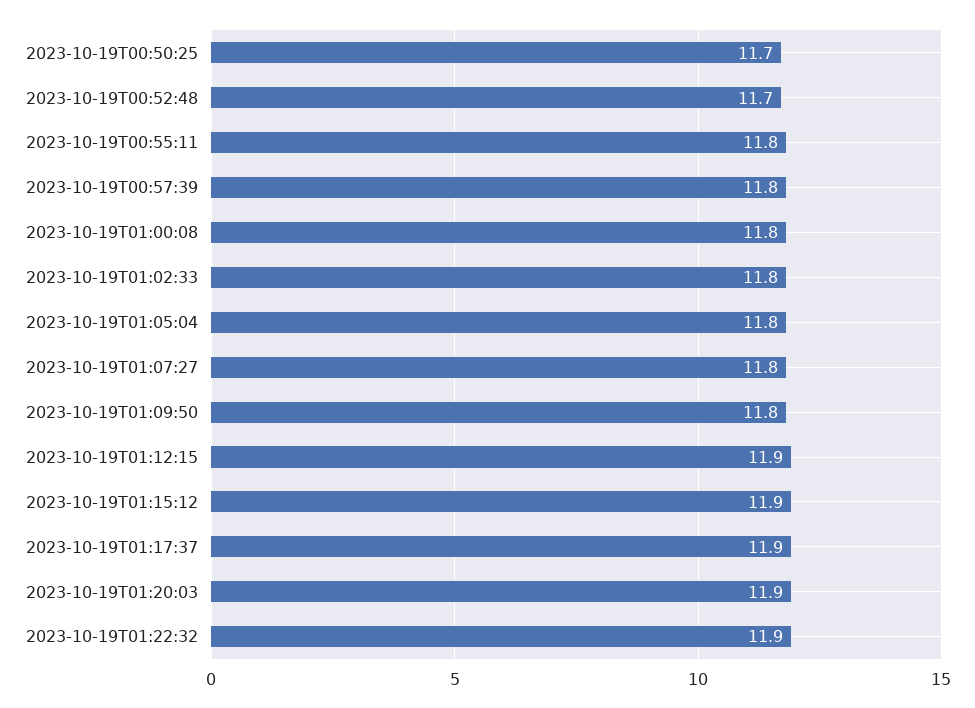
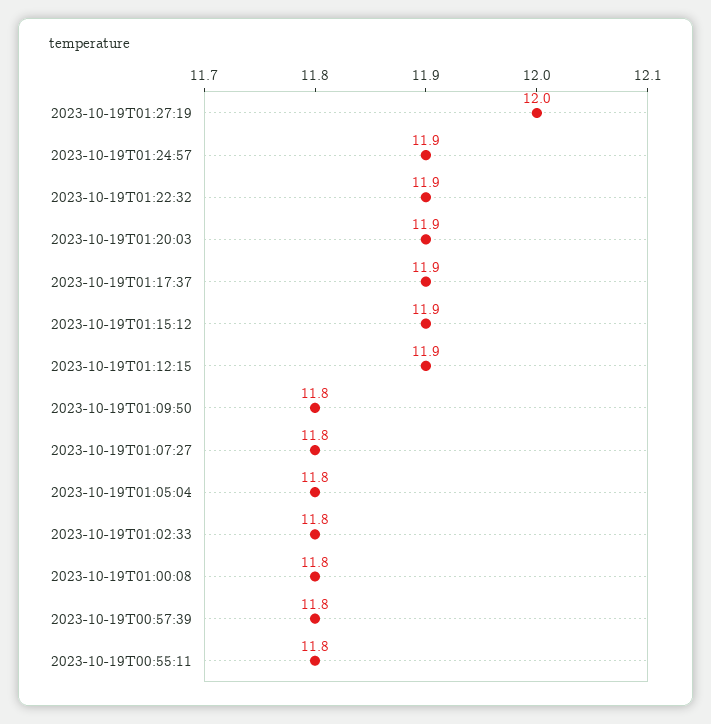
2023-10-19T00:50:25: 11.7 -> none
2023-10-19T00:52:48: 11.7 -> none
2023-10-19T01:27:19: none -> 12
2023-10-19T01:24:57: none -> 11.9

